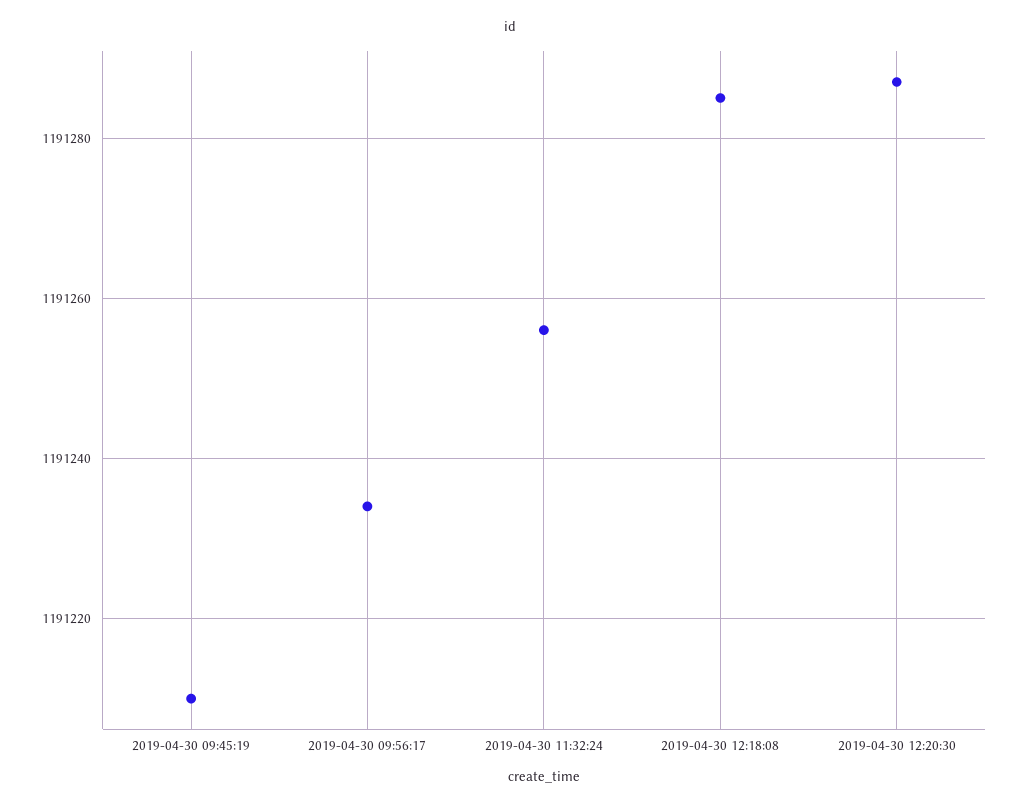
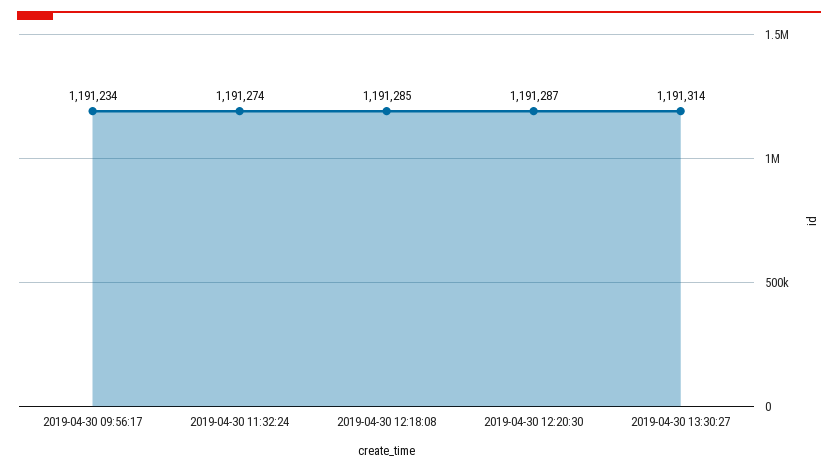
2019-04-30 09:45:19: 1191210 -> none
2019-04-30 11:32:24: 1191255 -> 1191274
2019-04-30 13:30:27: none -> 1191314

